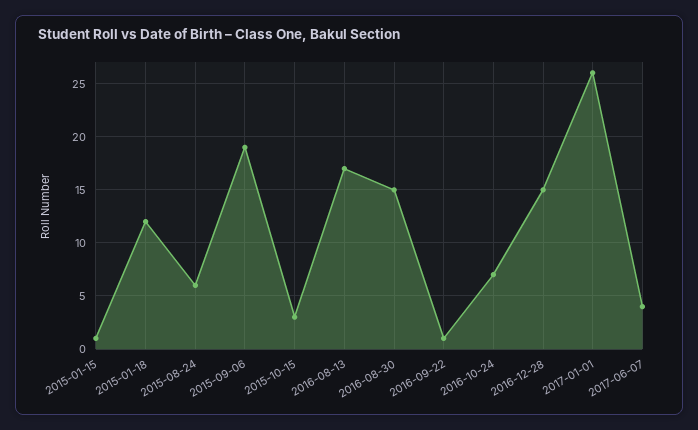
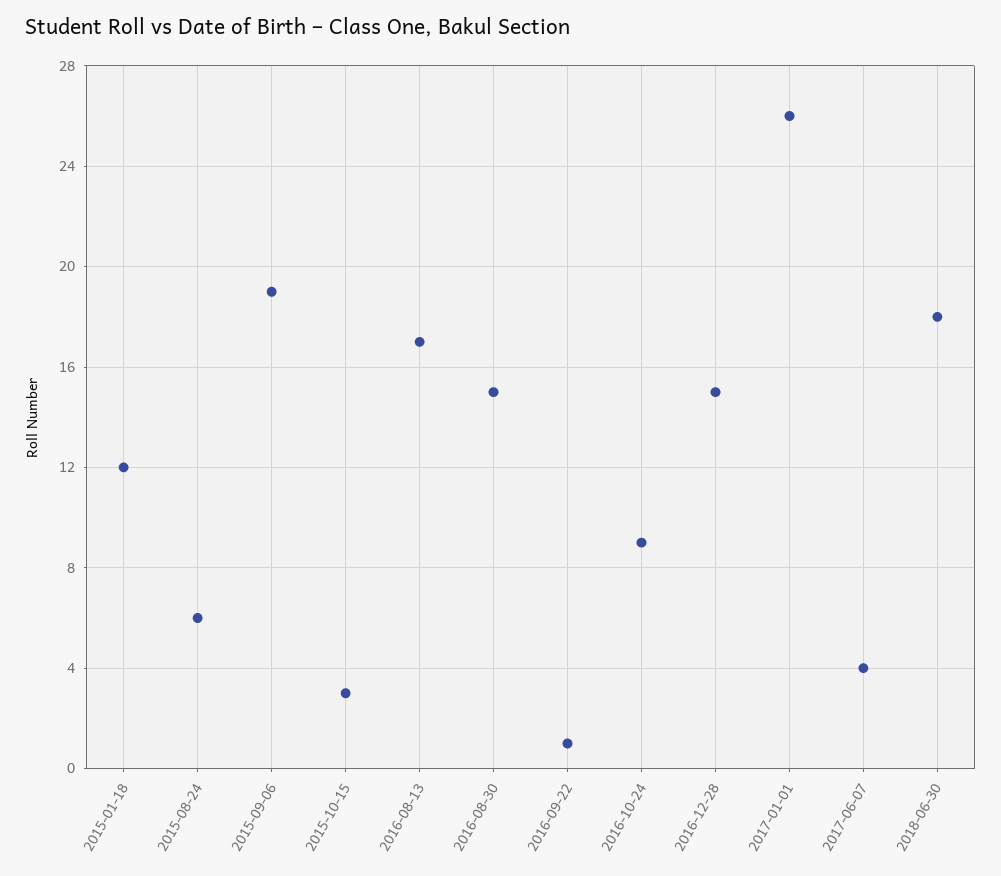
2015-01-15: 1 -> none
2016-10-24: 7 -> 9
2018-06-30: none -> 18

